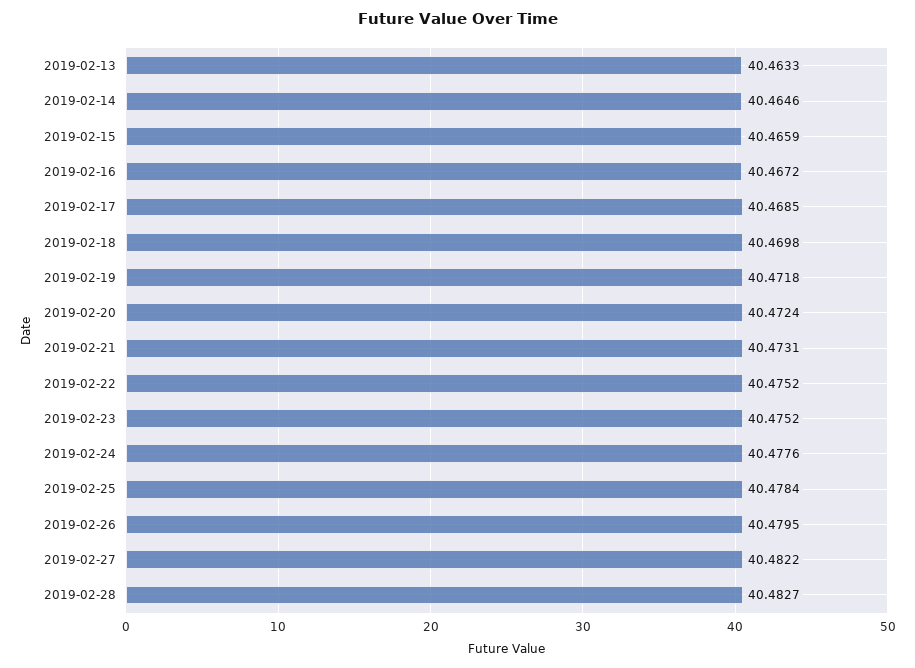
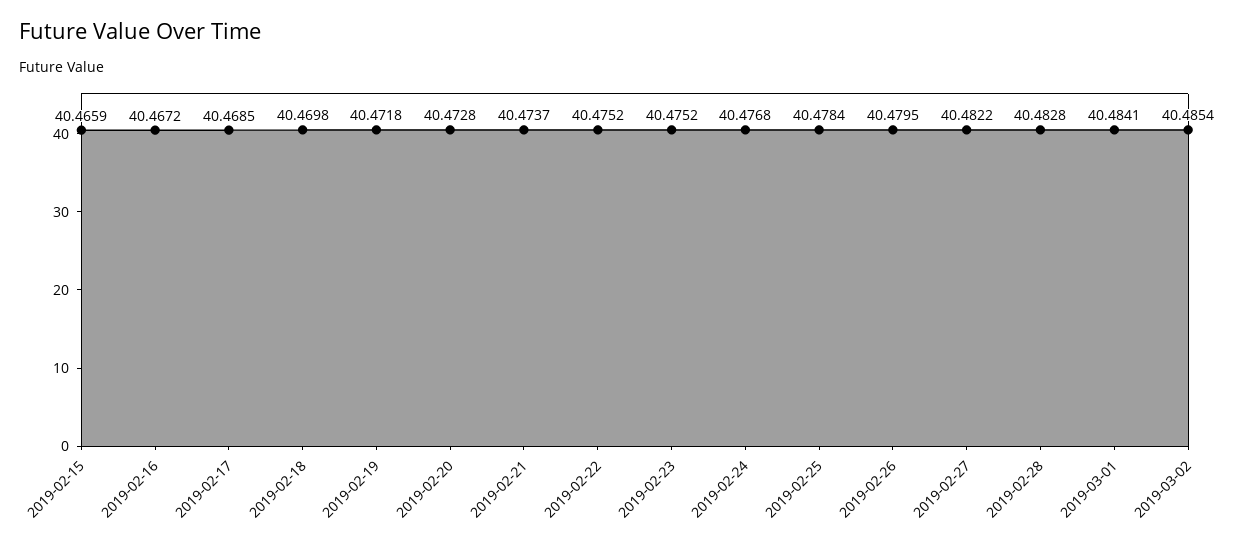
2019-02-13: 40.4633 -> none
2019-02-14: 40.4646 -> none
2019-02-20: 40.4724 -> 40.4728
2019-02-21: 40.4731 -> 40.4737
2019-02-24: 40.4776 -> 40.4768
2019-02-28: 40.4827 -> 40.4828
2019-03-01: none -> 40.4841
2019-03-02: none -> 40.4854

